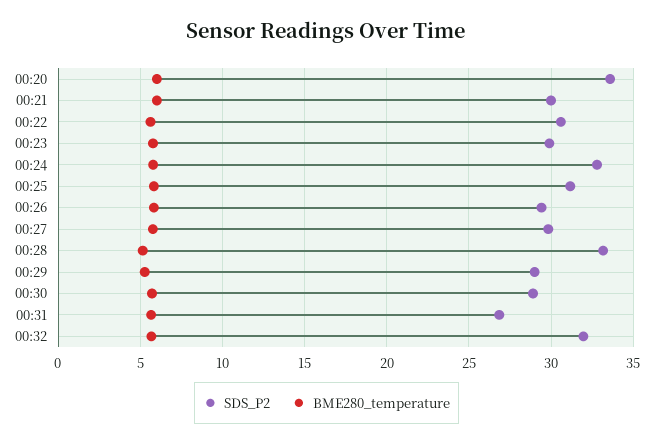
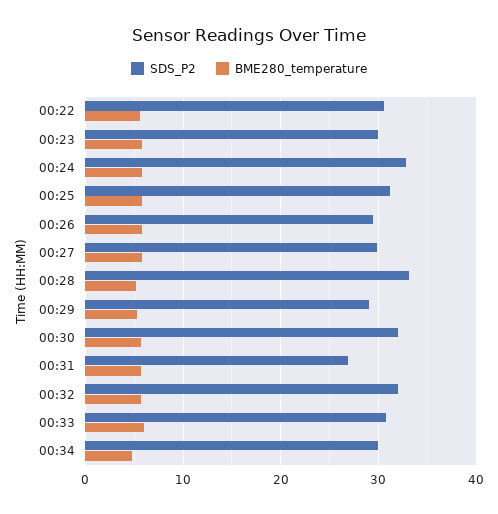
SDS_P2, 00:20: 33.5 -> none
BME280_temperature, 00:20: 6 -> none
SDS_P2, 00:21: 30 -> none
BME280_temperature, 00:21: 6 -> none
SDS_P2, 00:30: 29 -> 32
SDS_P2, 00:33: none -> 31
BME280_temperature, 00:33: none -> 6
SDS_P2, 00:34: none -> 30
BME280_temperature, 00:34: none -> 5

